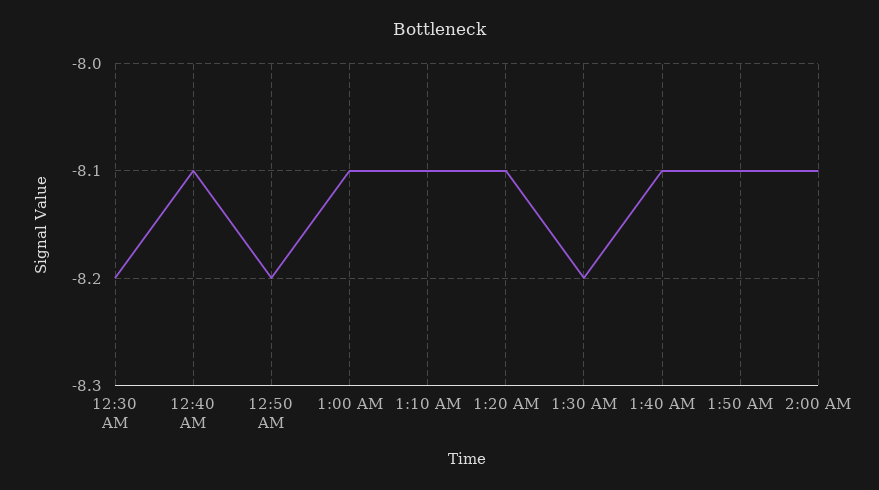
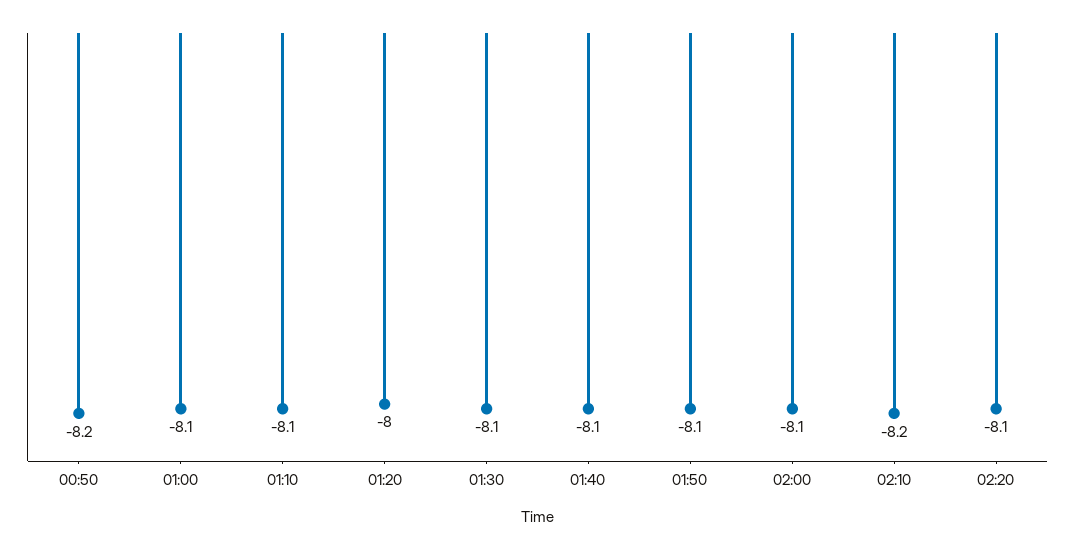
12:30 AM: -8.2 -> none
12:40 AM: -8.1 -> none
1:20 AM: -8.1 -> -8
1:30 AM: -8.2 -> -8.1
02:10: none -> -8.2
02:20: none -> -8.1

